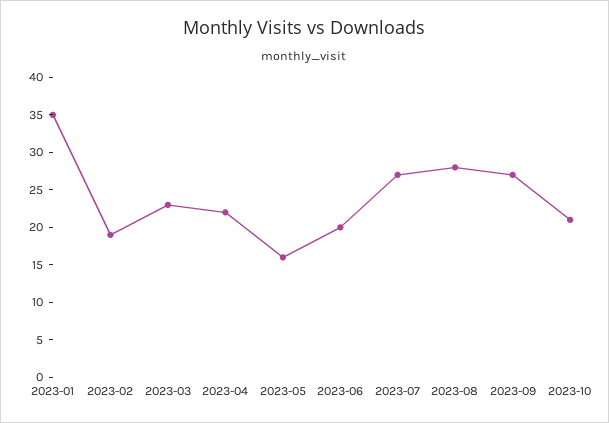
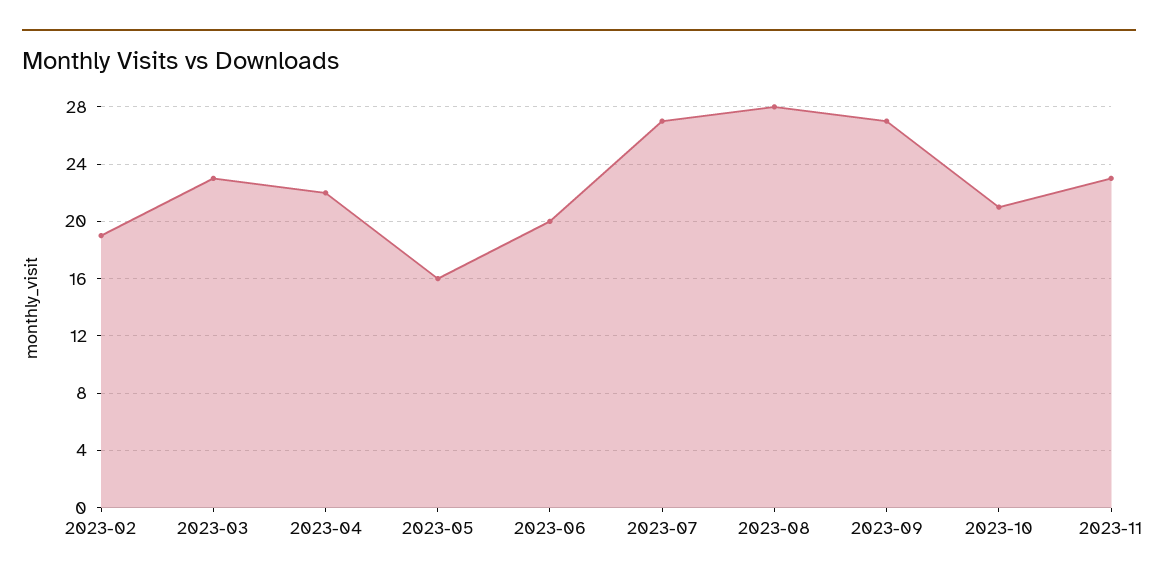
2023-01: 35 -> none
2023-11: none -> 23

